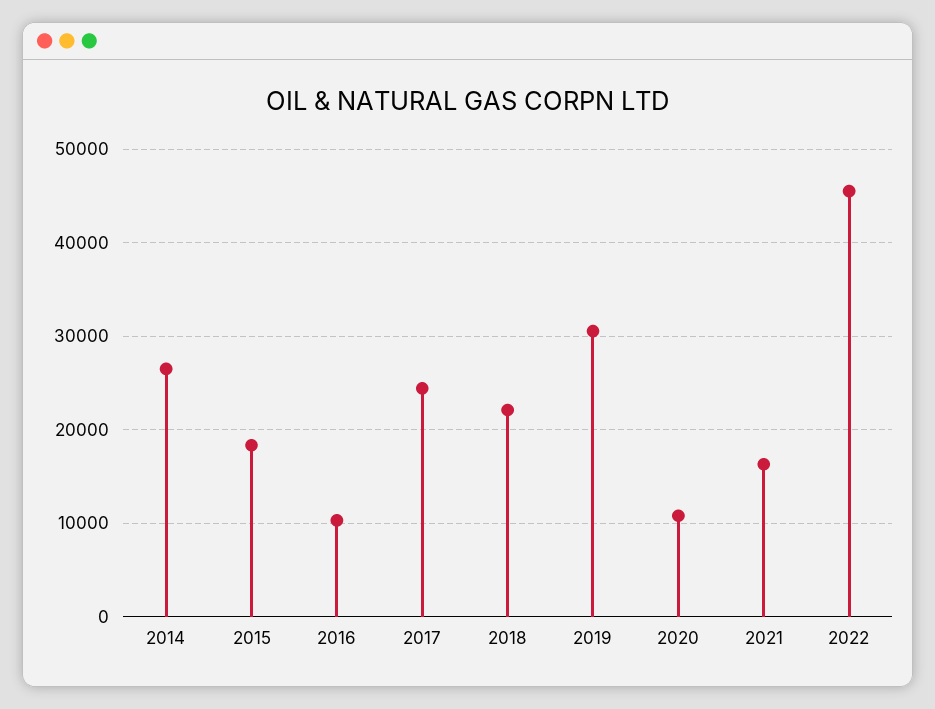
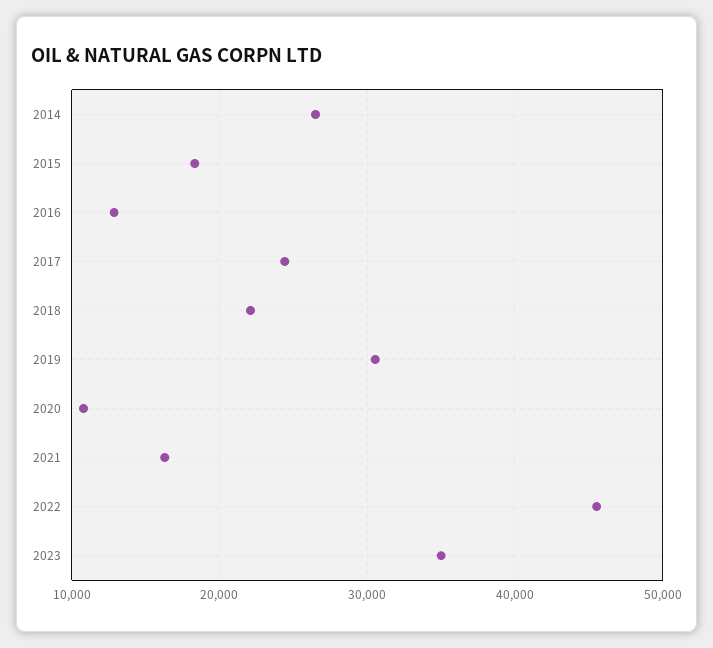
2016: 10000 -> 13000
2023: none -> 35000

